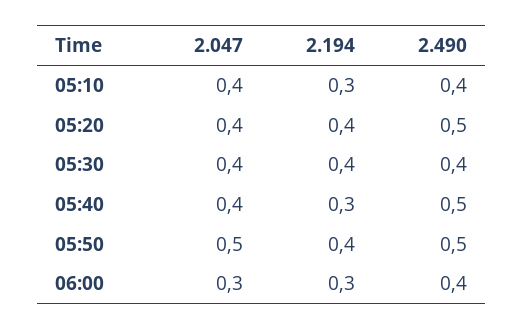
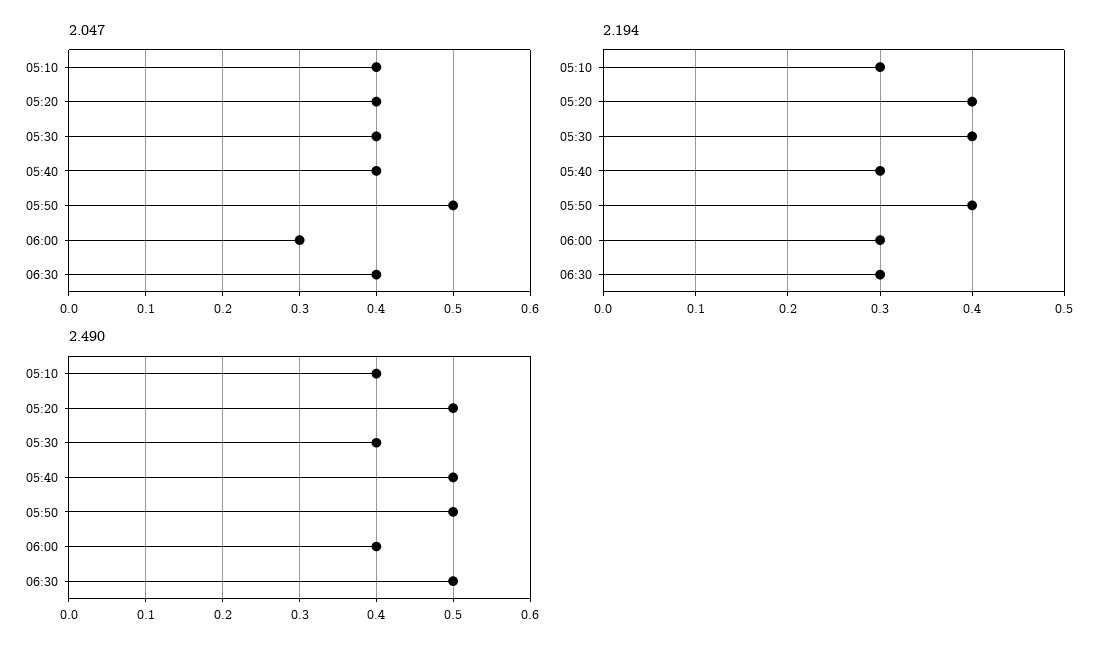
2.047, 06:30: none -> 0.4
2.194, 06:30: none -> 0.3
2.490, 06:30: none -> 0.5

